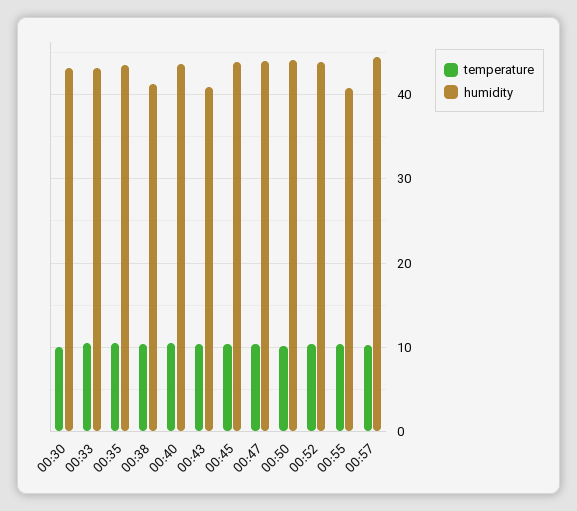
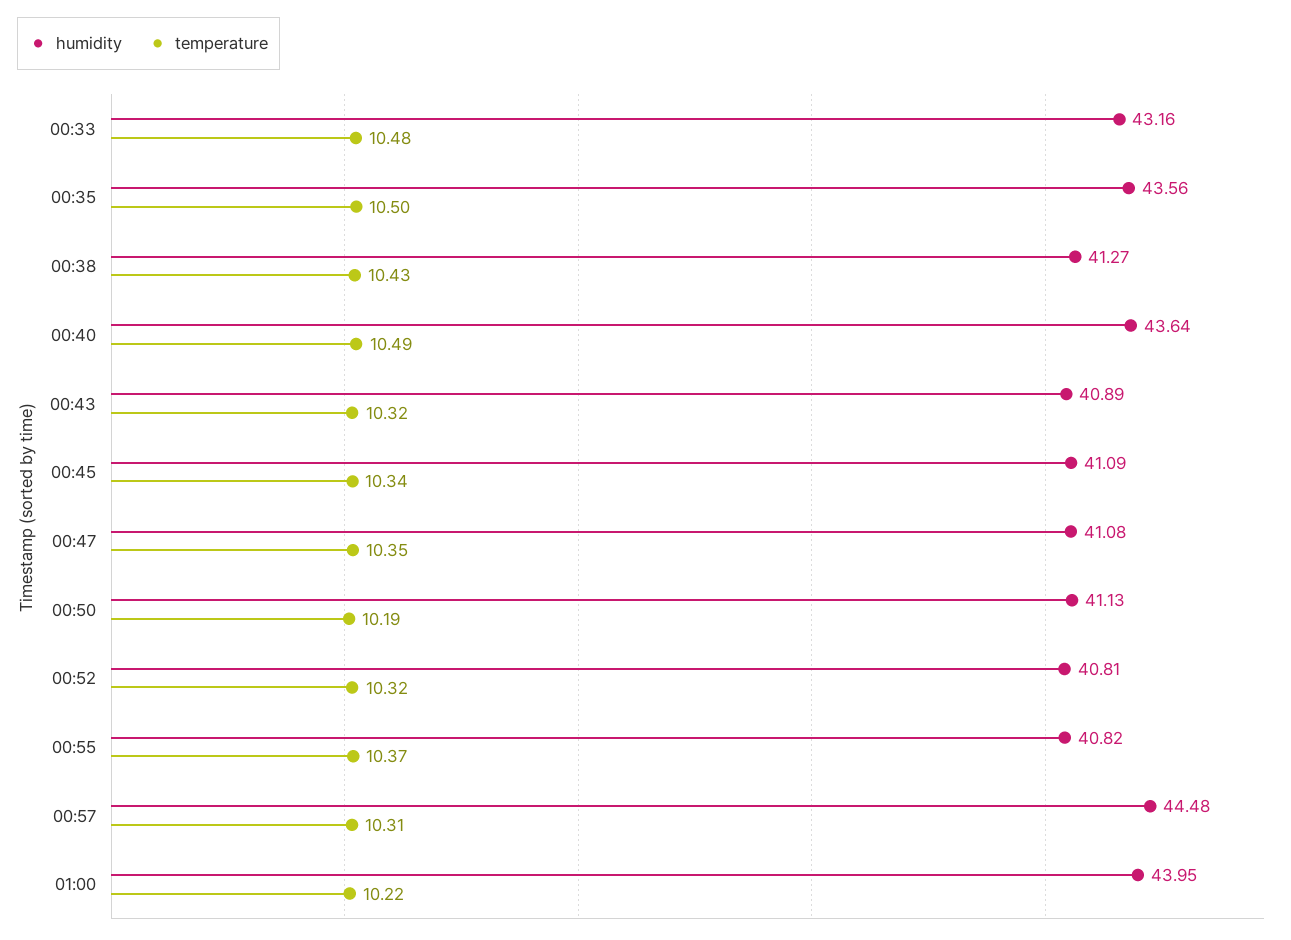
temperature, 00:30: 10 -> none
humidity, 00:30: 43 -> none
humidity, 00:45: 44 -> 41.09
humidity, 00:47: 44 -> 41.08
humidity, 00:50: 44 -> 41.13
humidity, 00:52: 44 -> 40.81
humidity, 01:00: none -> 43.95
temperature, 01:00: none -> 10.22

